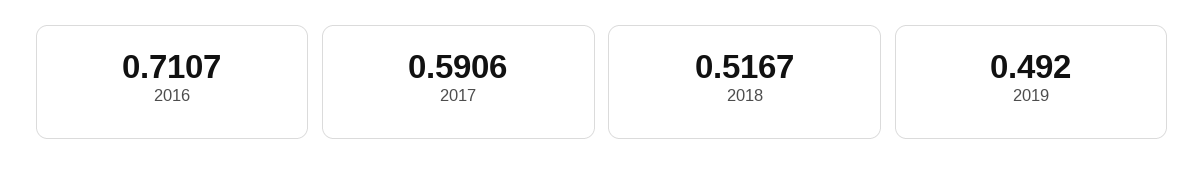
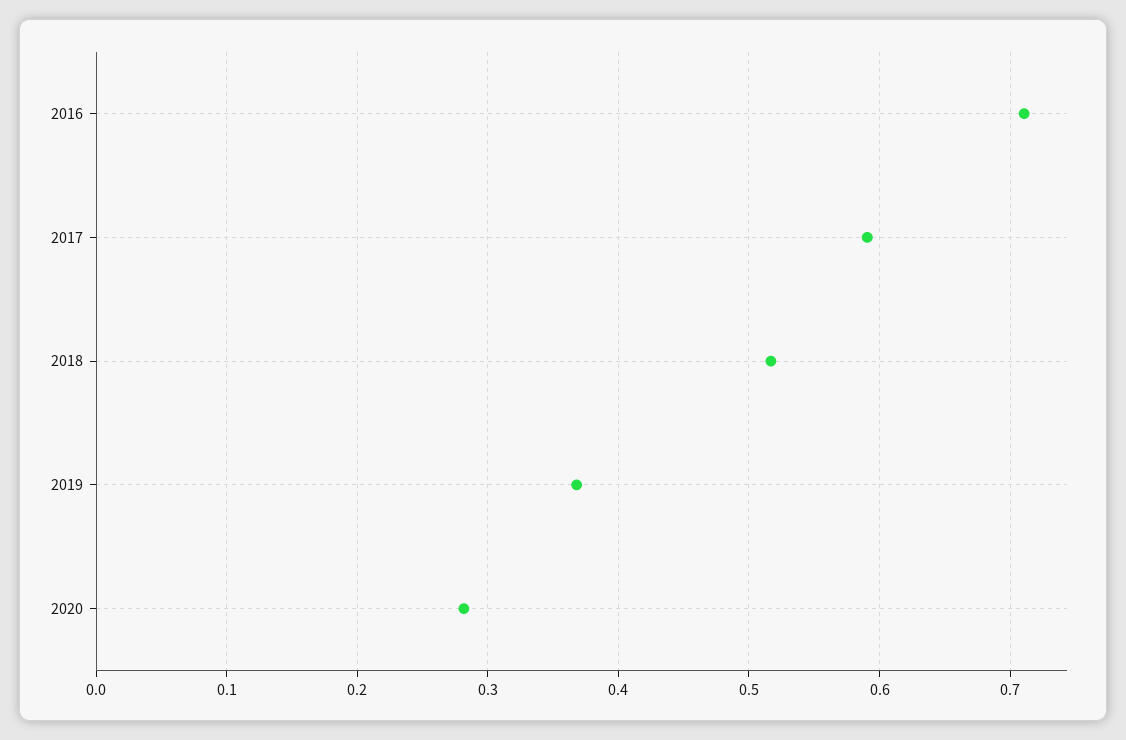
2019: 0.492 -> 0.37
2020: none -> 0.28

